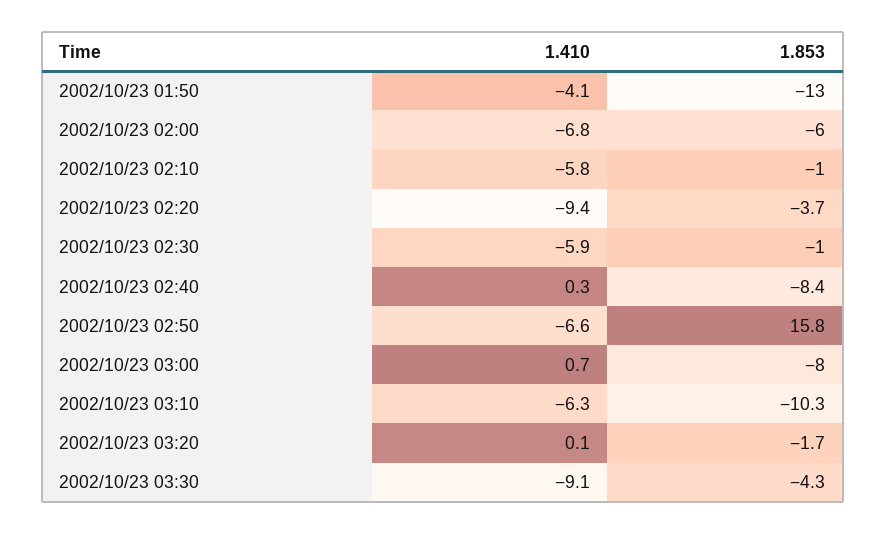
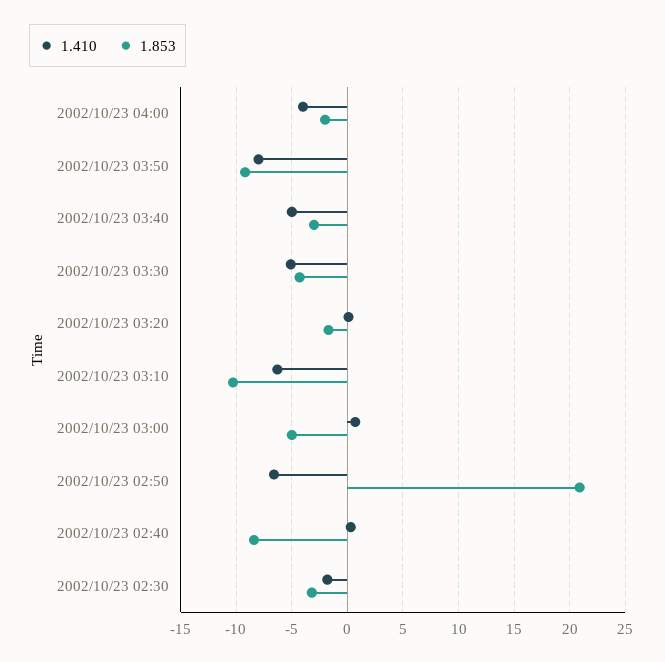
1.410, 2002/10/23 01:50: -4.1 -> none
1.853, 2002/10/23 01:50: -13 -> none
1.410, 2002/10/23 02:00: -6.8 -> none
1.853, 2002/10/23 02:00: -6 -> none
1.410, 2002/10/23 02:10: -5.8 -> none
1.853, 2002/10/23 02:10: -1 -> none
1.410, 2002/10/23 02:20: -9.4 -> none
1.853, 2002/10/23 02:20: -3.7 -> none
1.410, 2002/10/23 02:30: -5.9 -> -2
1.853, 2002/10/23 02:30: -1 -> -3
1.853, 2002/10/23 02:50: 15.8 -> 21
1.853, 2002/10/23 03:00: -8 -> -5
1.410, 2002/10/23 03:30: -9.1 -> -5
1.410, 2002/10/23 04:00: none -> -4
1.853, 2002/10/23 04:00: none -> -2
1.410, 2002/10/23 03:50: none -> -8
1.853, 2002/10/23 03:50: none -> -9
1.410, 2002/10/23 03:40: none -> -5
1.853, 2002/10/23 03:40: none -> -3

